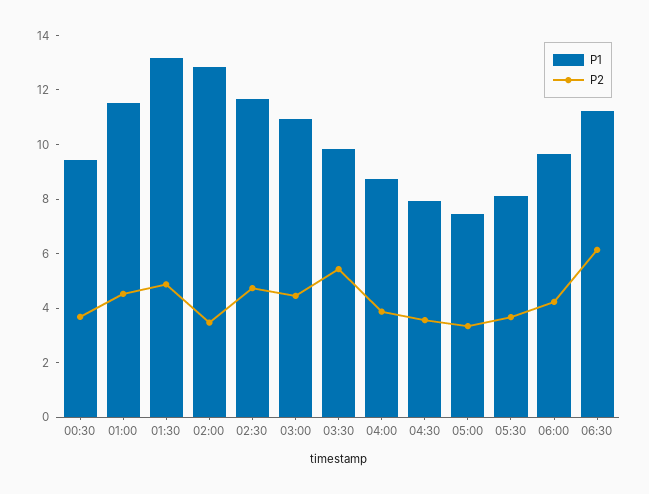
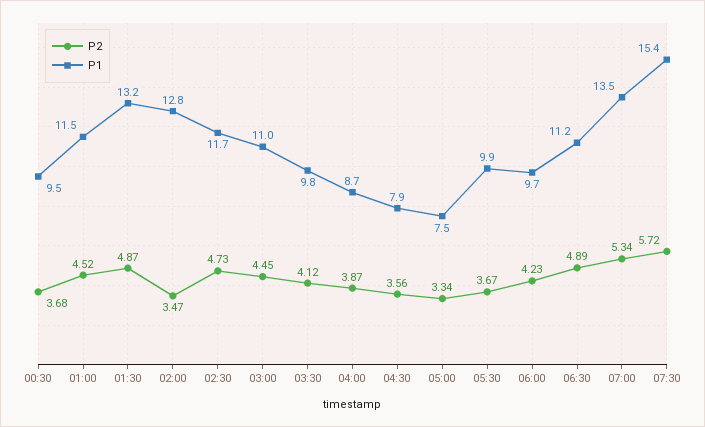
P2, 03:30: 5.5 -> 4.12
P1, 05:30: 8 -> 9.9
P2, 06:30: 6 -> 4.89
P2, 07:00: none -> 5.34
P1, 07:00: none -> 13.5
P2, 07:30: none -> 5.72
P1, 07:30: none -> 15.4

